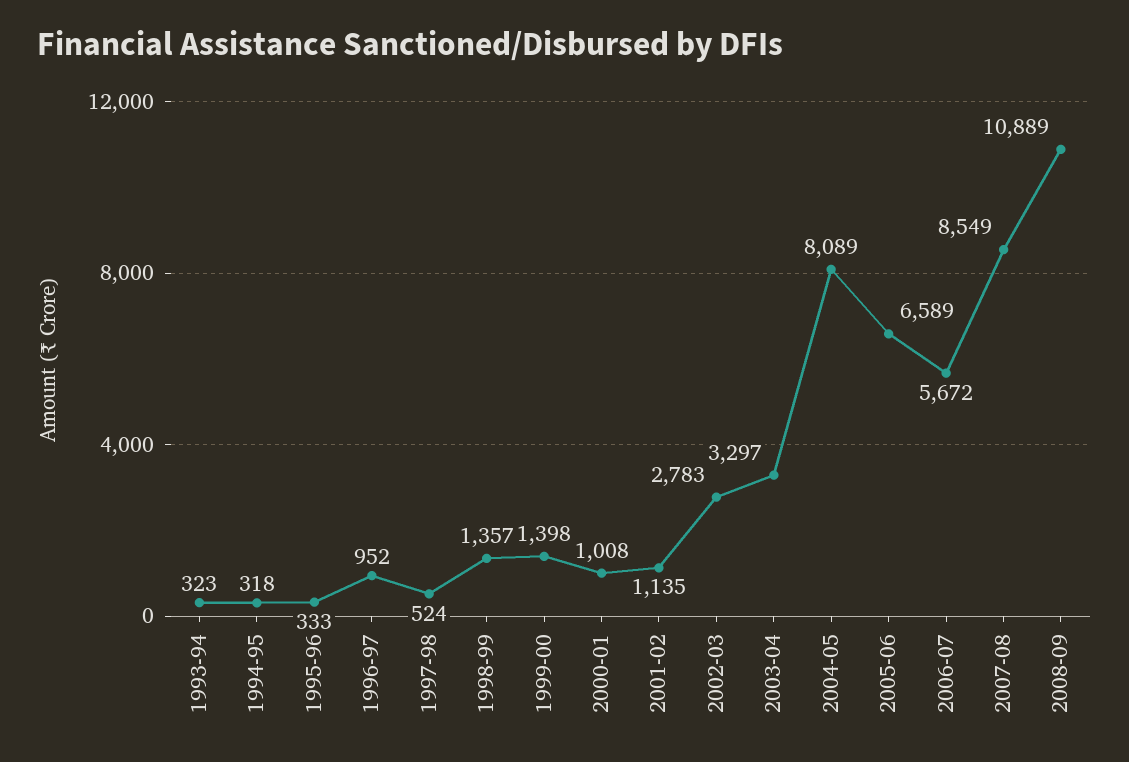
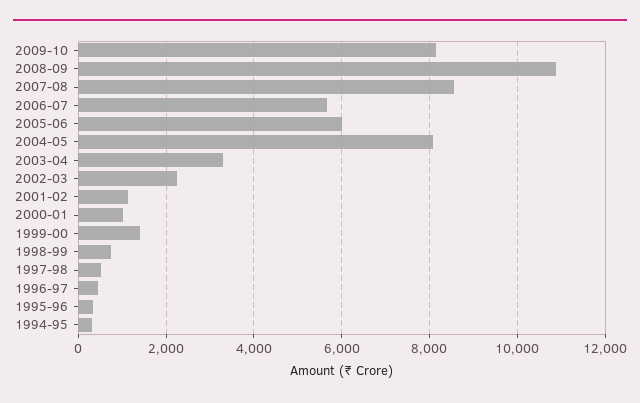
1993-94: 323 -> none
1996-97: 952 -> 400
1998-99: 1357 -> 800
2002-03: 2783 -> 2200
2005-06: 6589 -> 6000
2009-10: none -> 8200

